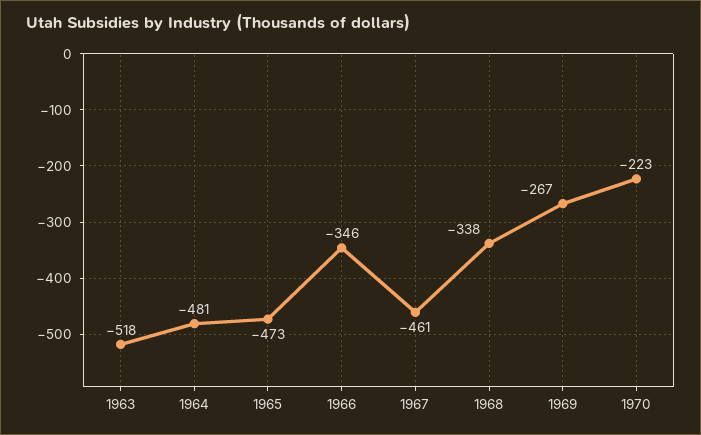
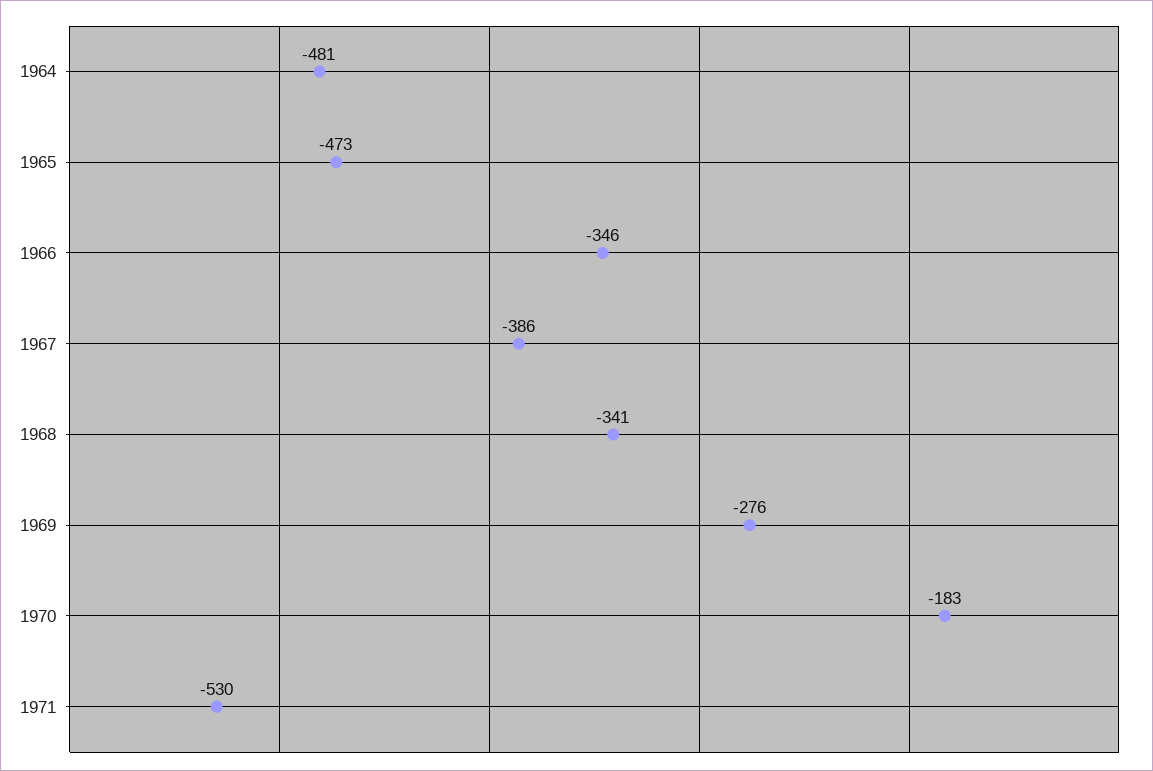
1963: -518 -> none
1967: -461 -> -386
1968: -338 -> -341
1969: -267 -> -276
1970: -223 -> -183
1971: none -> -530

